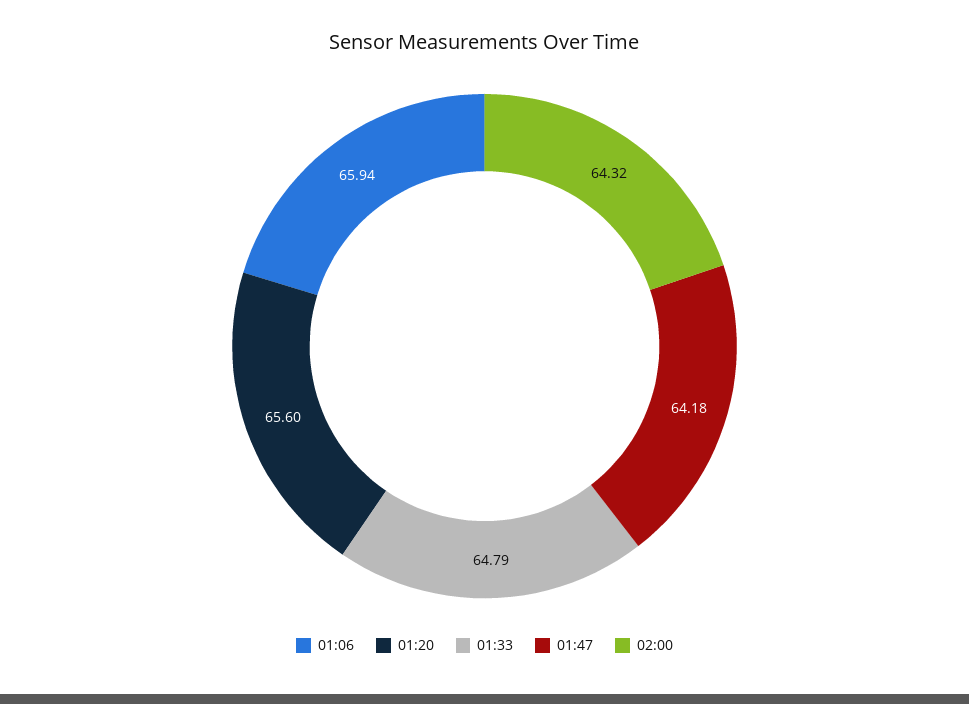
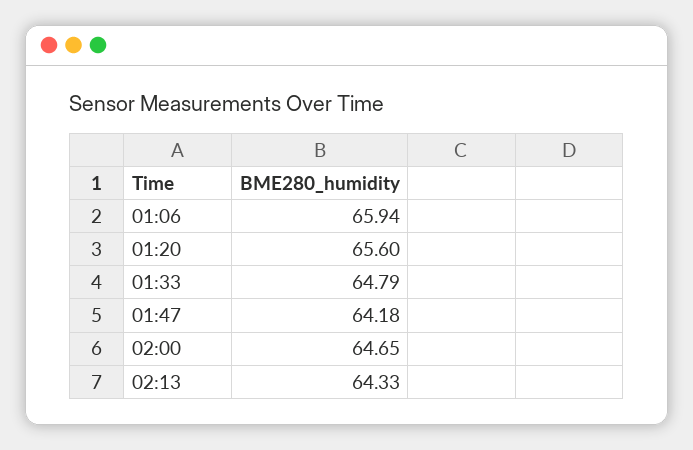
02:00: 64.32 -> 64.65
02:13: none -> 64.33

